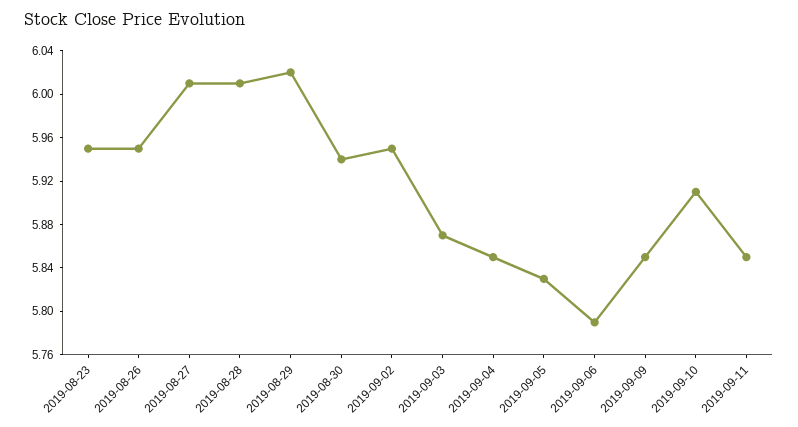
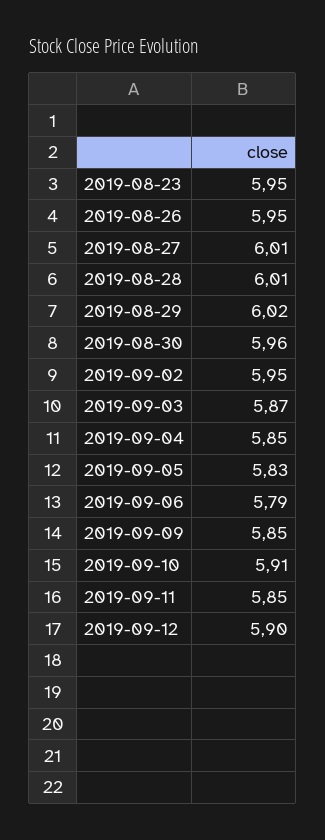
2019-08-30: 5.94 -> 5.96
2019-09-12: none -> 5.9

